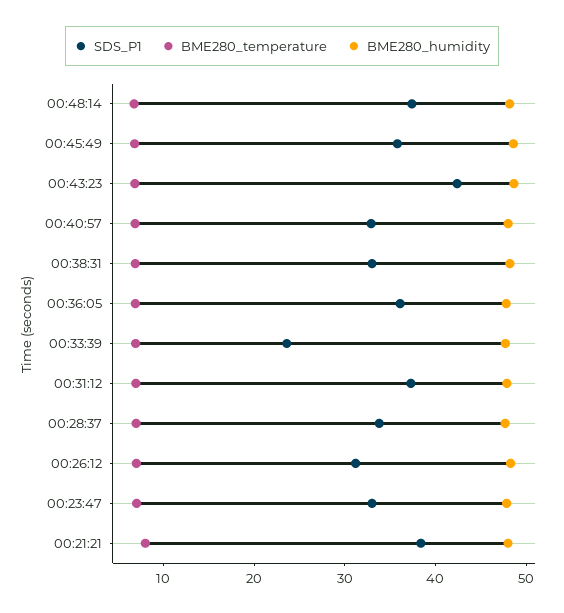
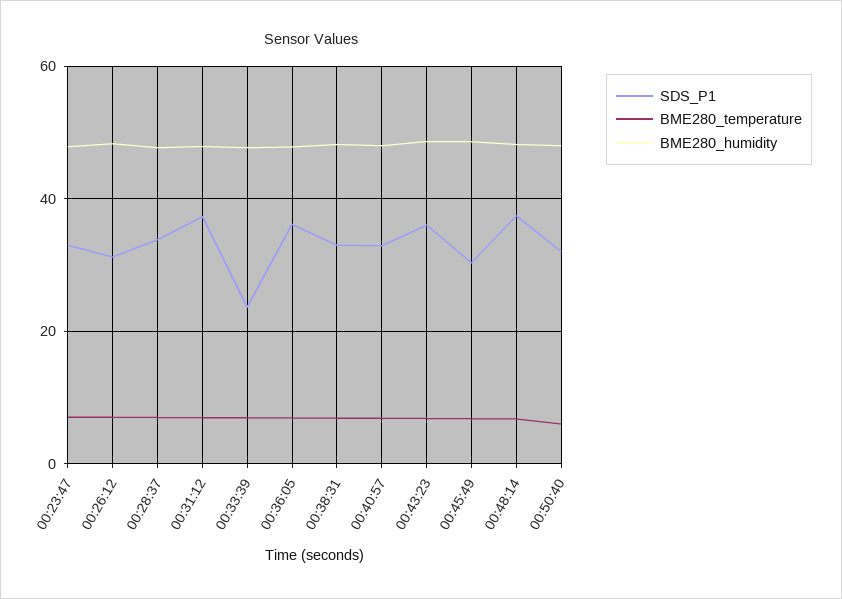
SDS_P1, 00:45:49: 36 -> 30
SDS_P1, 00:43:23: 42 -> 36
SDS_P1, 00:21:21: 38 -> none
BME280_temperature, 00:21:21: 8 -> none
BME280_humidity, 00:21:21: 48 -> none
SDS_P1, 00:50:40: none -> 32
BME280_temperature, 00:50:40: none -> 6
BME280_humidity, 00:50:40: none -> 48

